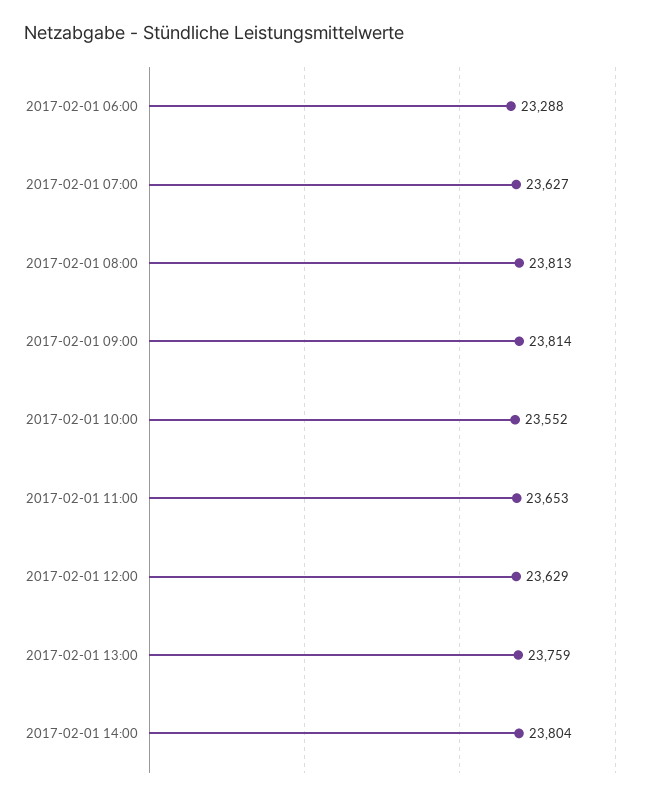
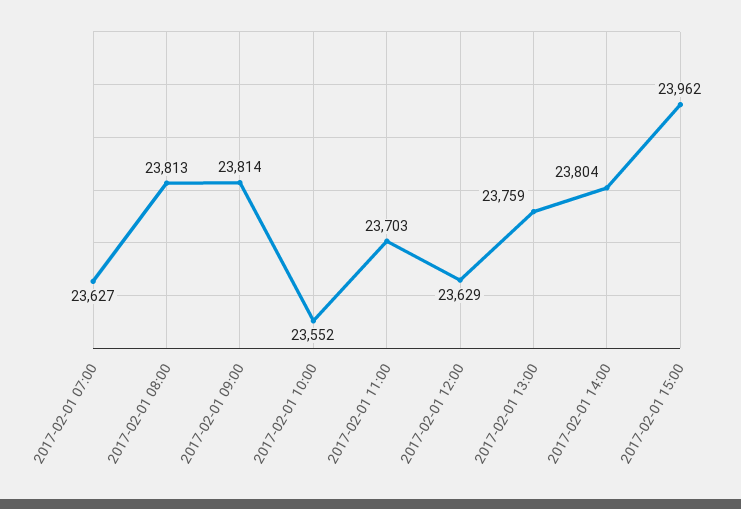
2017-02-01 06:00: 23288 -> none
2017-02-01 11:00: 23653 -> 23703
2017-02-01 15:00: none -> 23962

